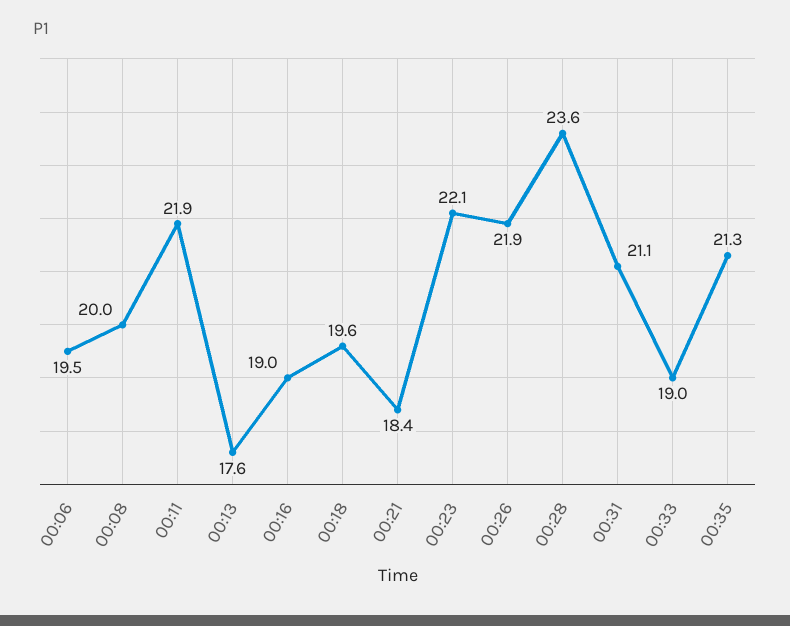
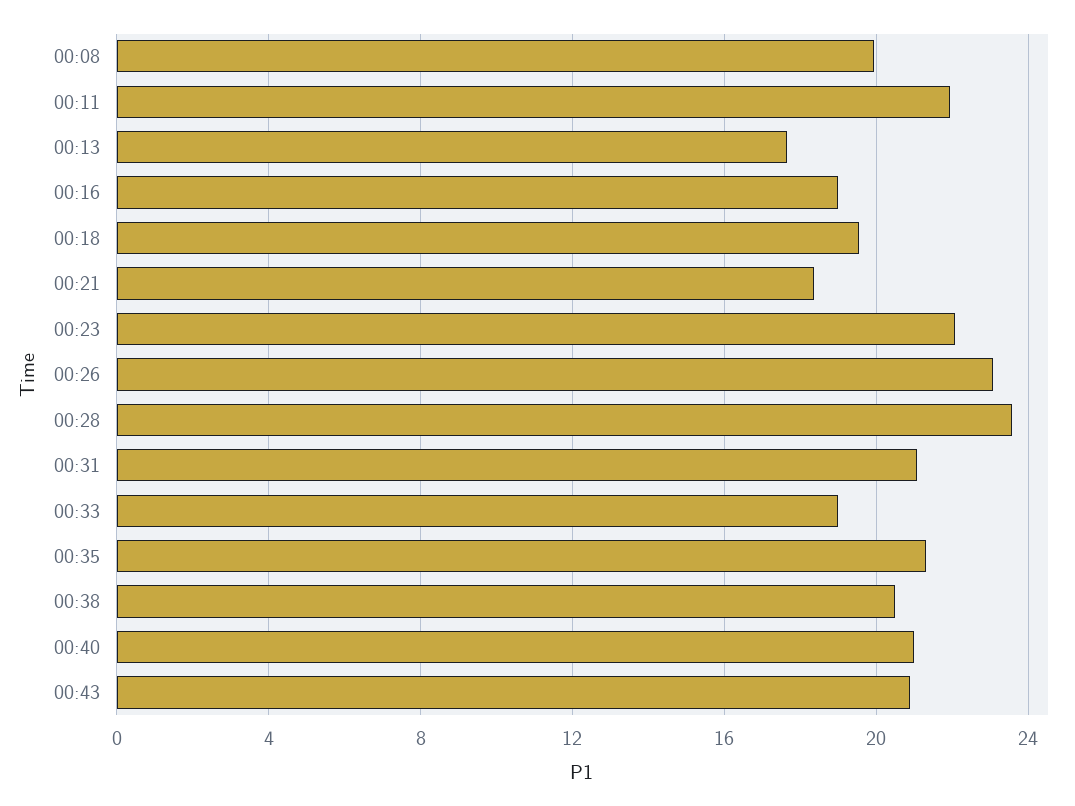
00:06: 19.5 -> none
00:26: 21.9 -> 23
00:38: none -> 20.5
00:40: none -> 21
00:43: none -> 21

